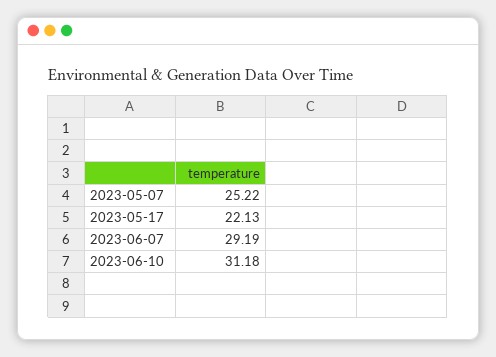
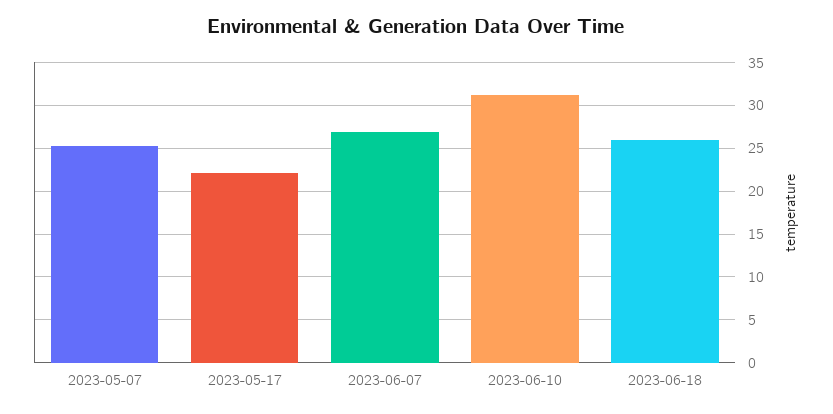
2023-06-07: 29.19 -> 27
2023-06-18: none -> 26

